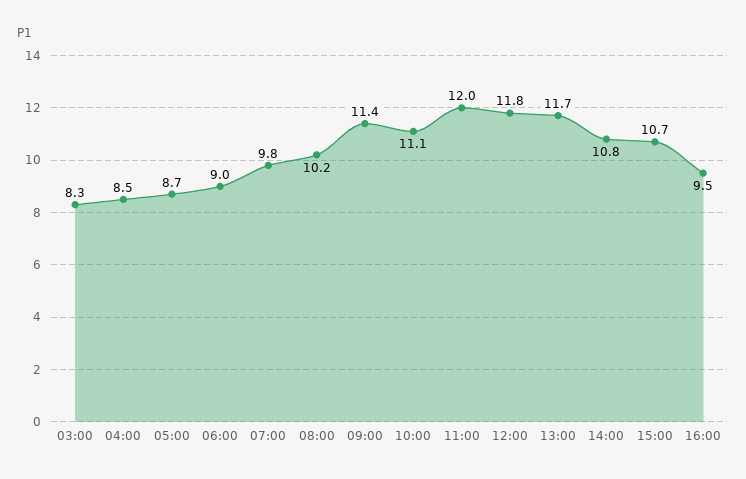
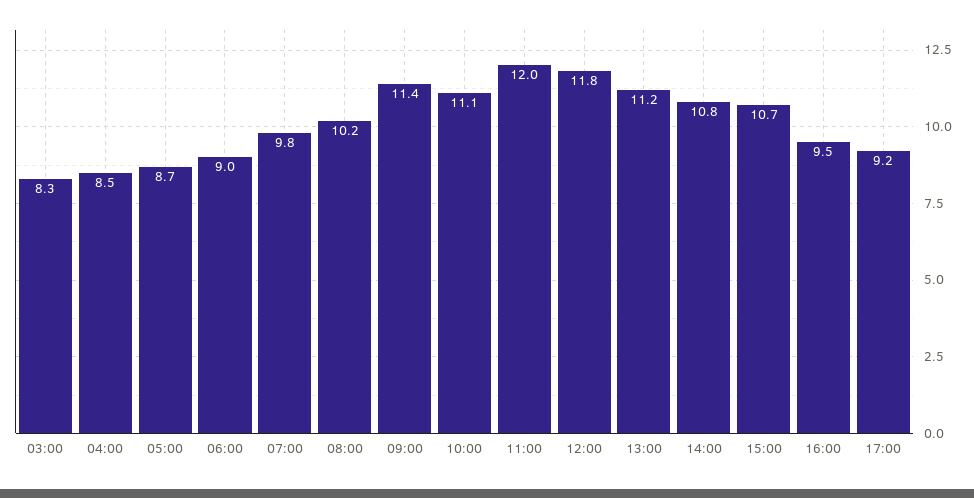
13:00: 11.7 -> 11.2
17:00: none -> 9.2

